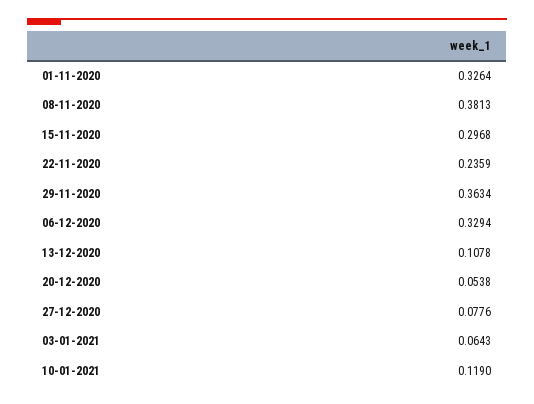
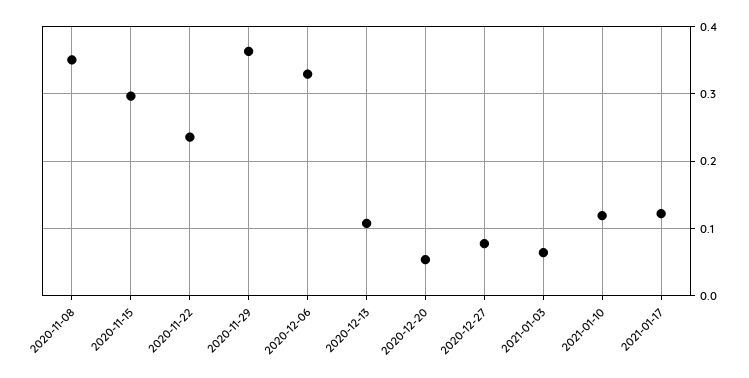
01-11-2020: 0.3264 -> none
08-11-2020: 0.3813 -> 0.35
2021-01-17: none -> 0.12

